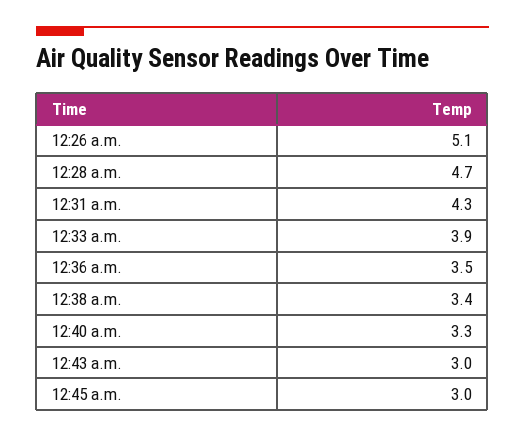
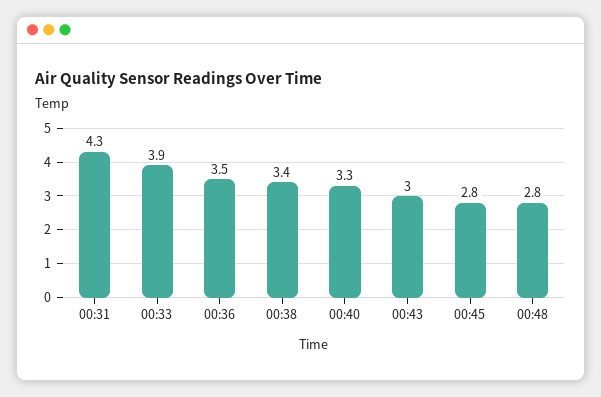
12:26 a.m.: 5.1 -> none
12:28 a.m.: 4.7 -> none
12:45 a.m.: 3 -> 2.8
00:48: none -> 2.8

